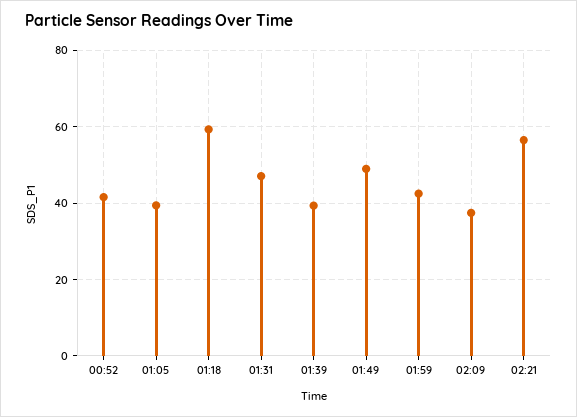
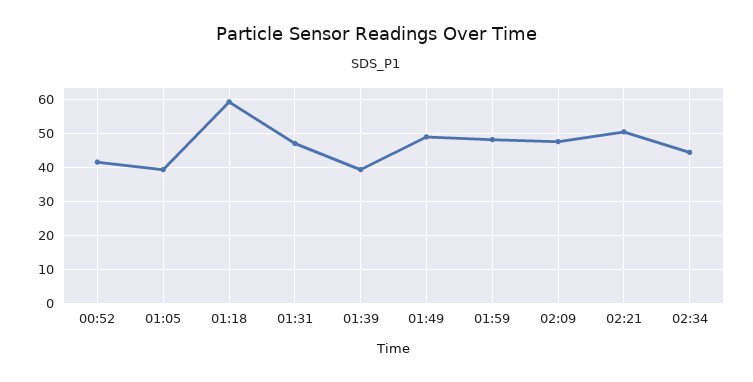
01:59: 42 -> 48
02:09: 38 -> 48
02:21: 56 -> 50
02:34: none -> 44

